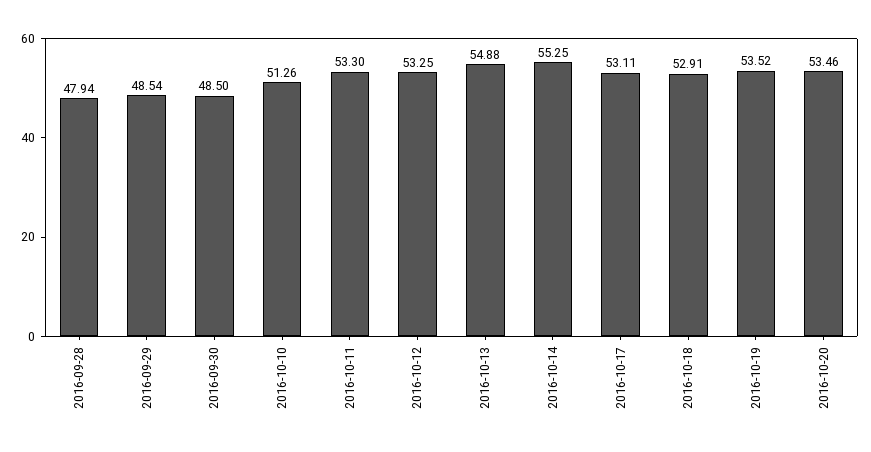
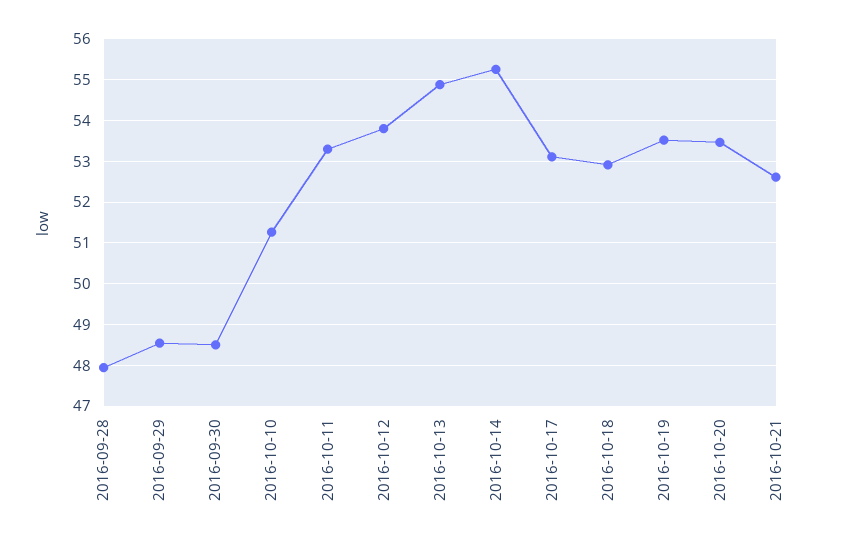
2016-10-12: 53.25 -> 53.8
2016-10-21: none -> 52.6

